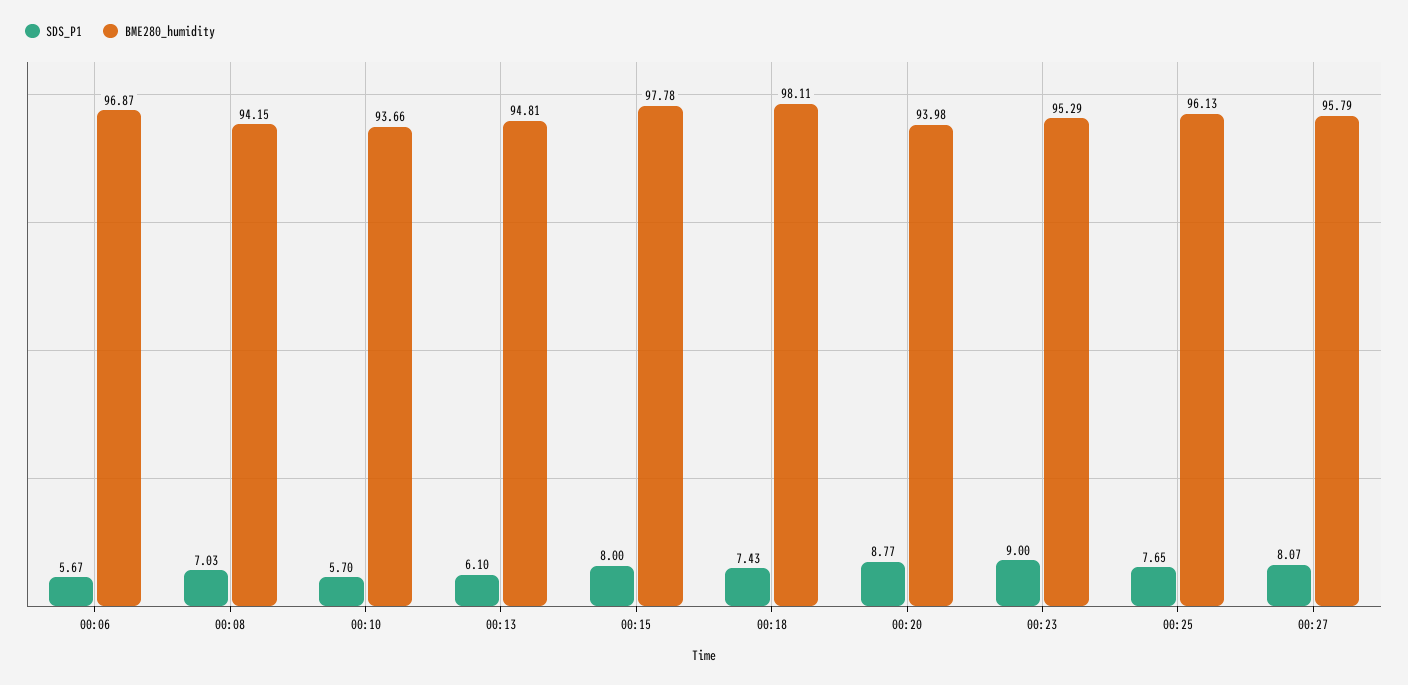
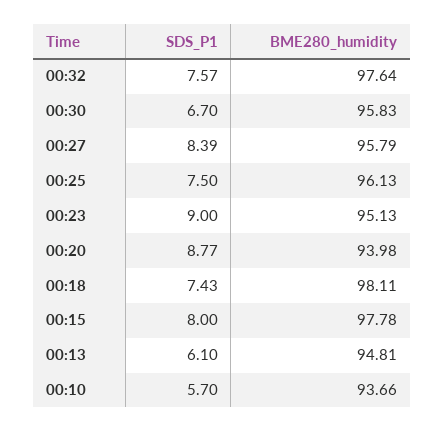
SDS_P1, 00:06: 5.67 -> none
BME280_humidity, 00:06: 96.87 -> none
SDS_P1, 00:08: 7.03 -> none
BME280_humidity, 00:08: 94.15 -> none
BME280_humidity, 00:23: 95.29 -> 95.13
SDS_P1, 00:25: 7.65 -> 7.5
SDS_P1, 00:27: 8.07 -> 8.39
SDS_P1, 00:32: none -> 7.57
BME280_humidity, 00:32: none -> 97.64
SDS_P1, 00:30: none -> 6.7
BME280_humidity, 00:30: none -> 95.83

